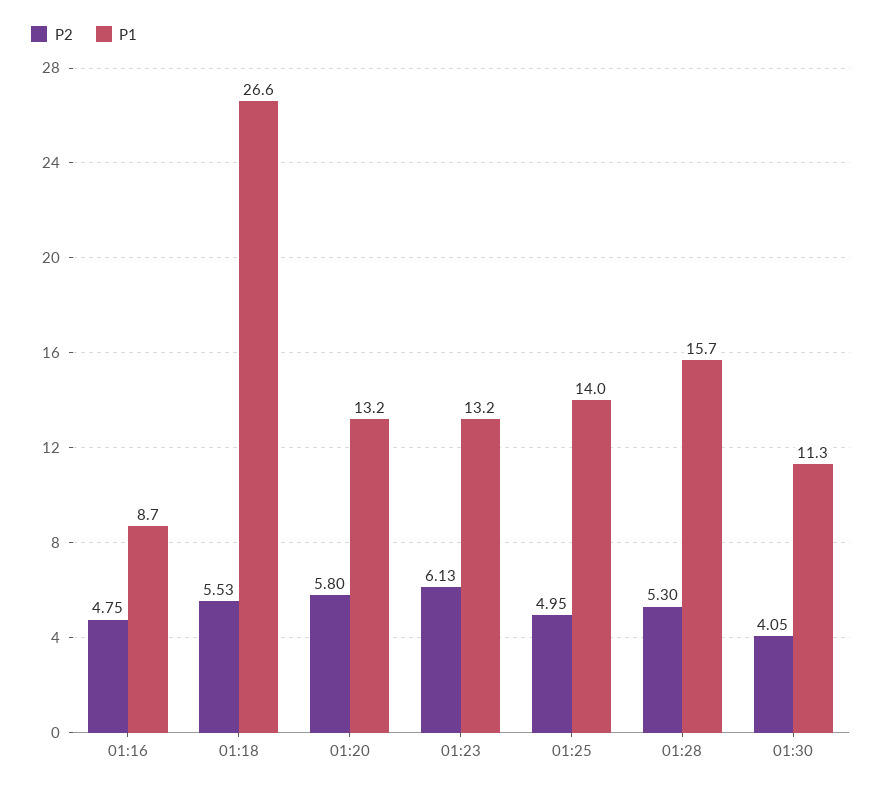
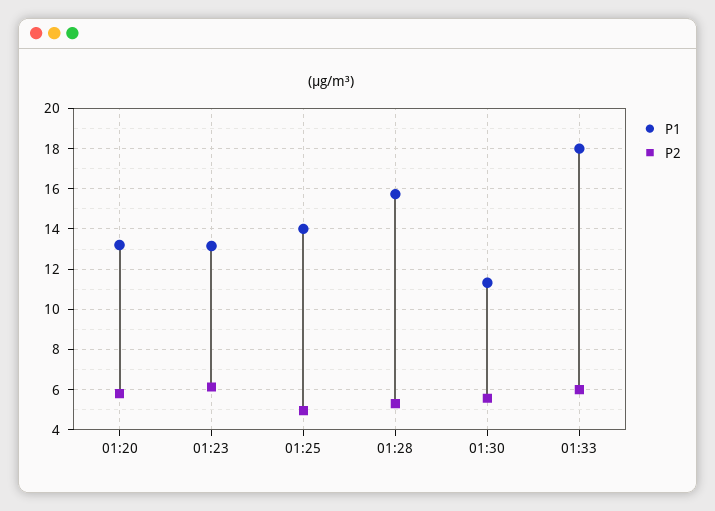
P2, 01:16: 4.75 -> none
P1, 01:16: 8.7 -> none
P2, 01:18: 5.53 -> none
P1, 01:18: 26.6 -> none
P2, 01:30: 4.05 -> 5.5
P1, 01:33: none -> 18
P2, 01:33: none -> 6

